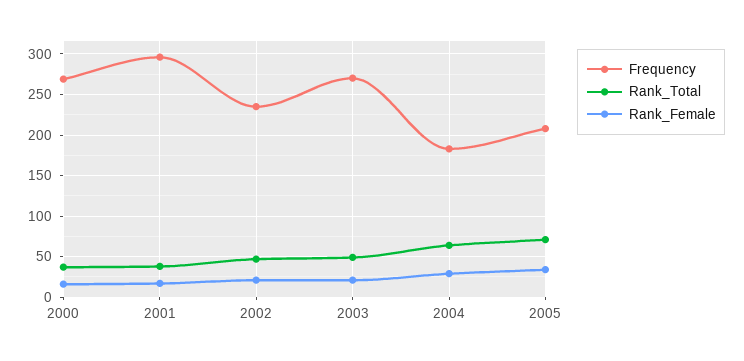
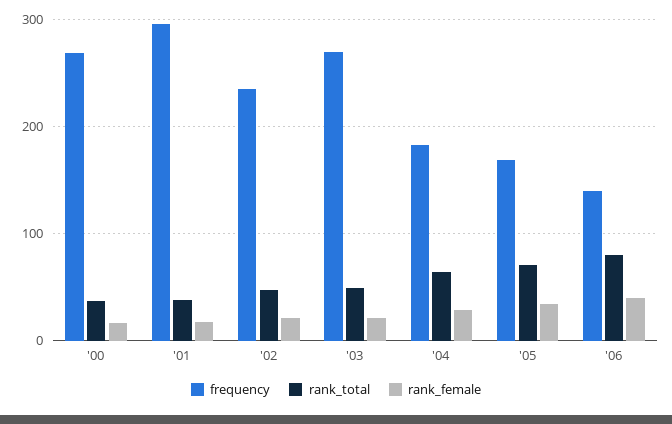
Frequency, 2005: 210 -> 170
Frequency, '06: none -> 140
Rank_Total, '06: none -> 80
Rank_Female, '06: none -> 40

